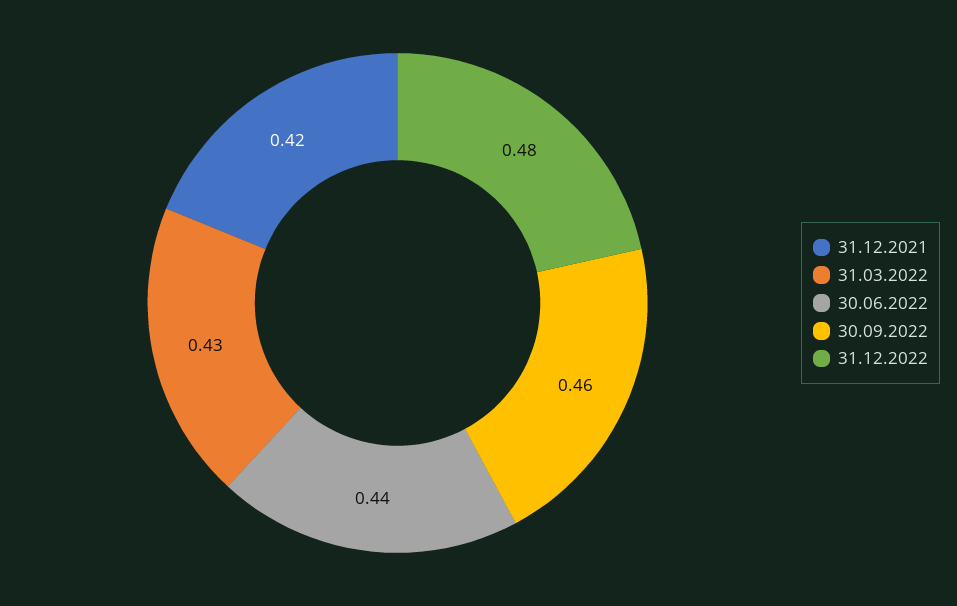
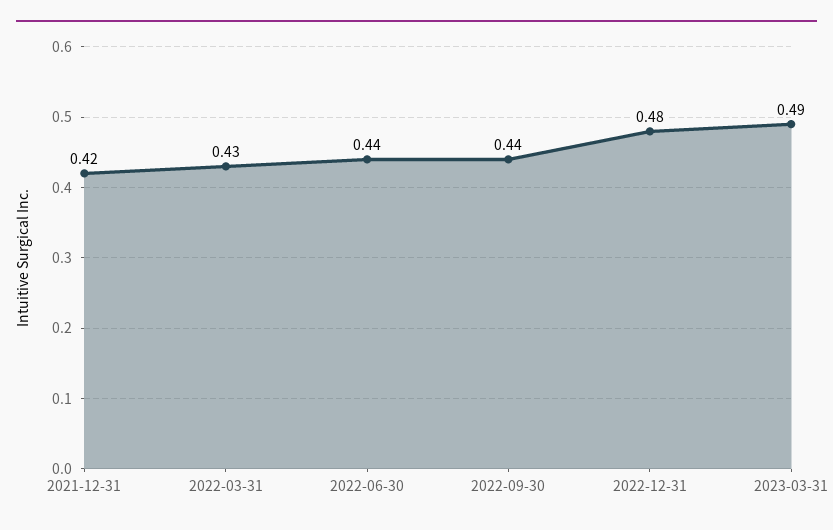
30.09.2022: 0.46 -> 0.44
2023-03-31: none -> 0.49

